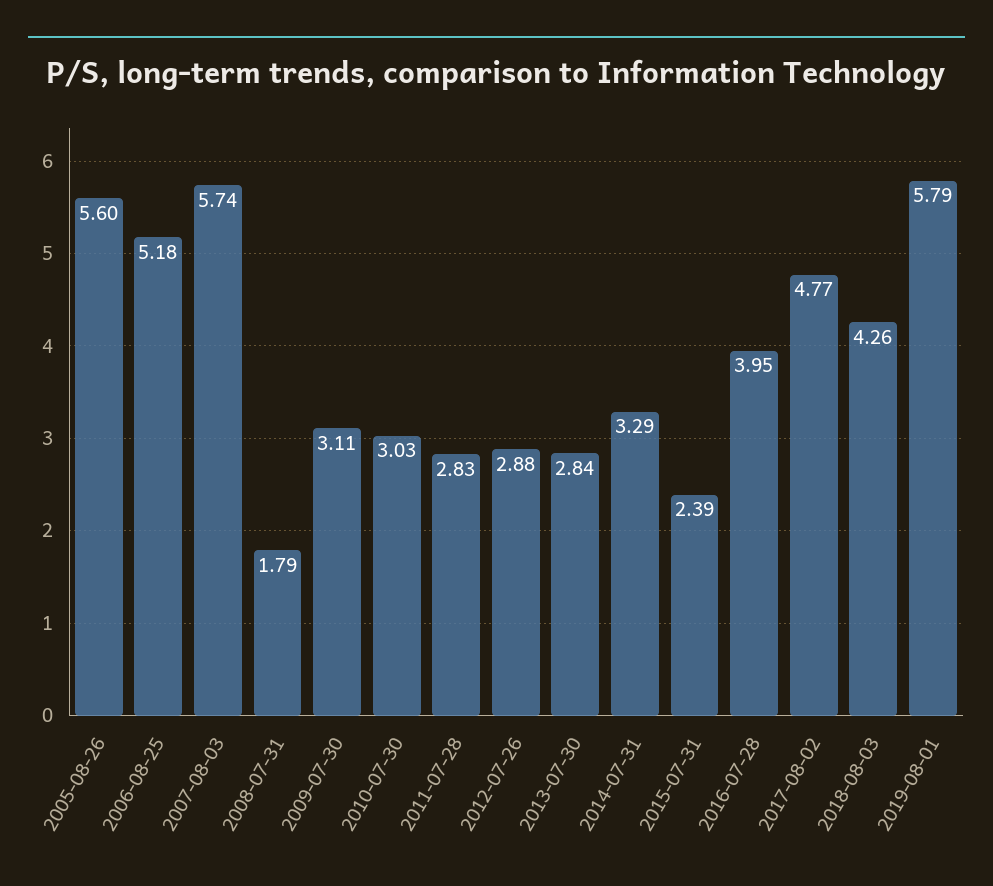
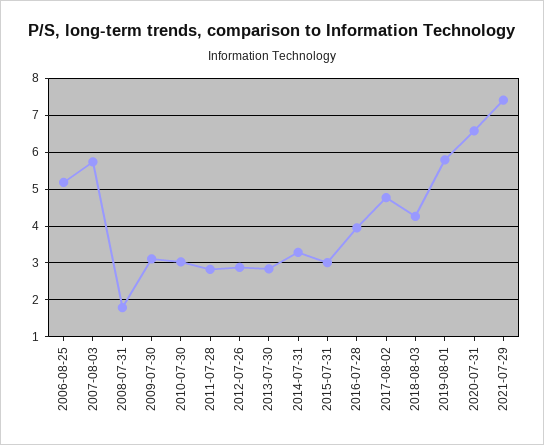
2005-08-26: 5.6 -> none
2015-07-31: 2.39 -> 3
2020-07-31: none -> 6.6
2021-07-29: none -> 7.4

